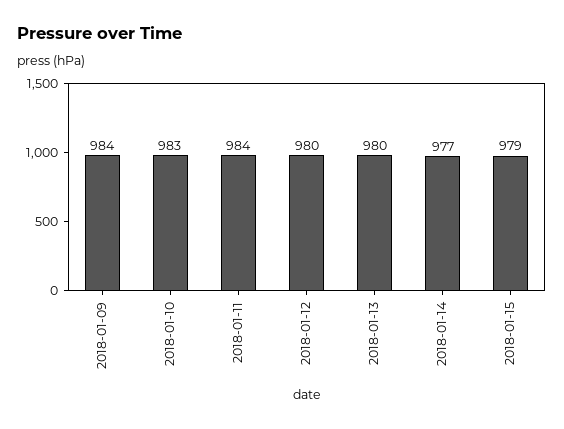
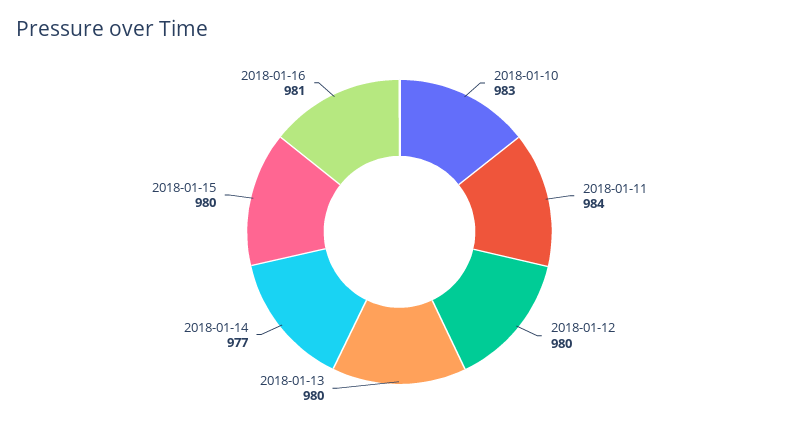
2018-01-09: 984 -> none
2018-01-15: 979 -> 980
2018-01-16: none -> 981

